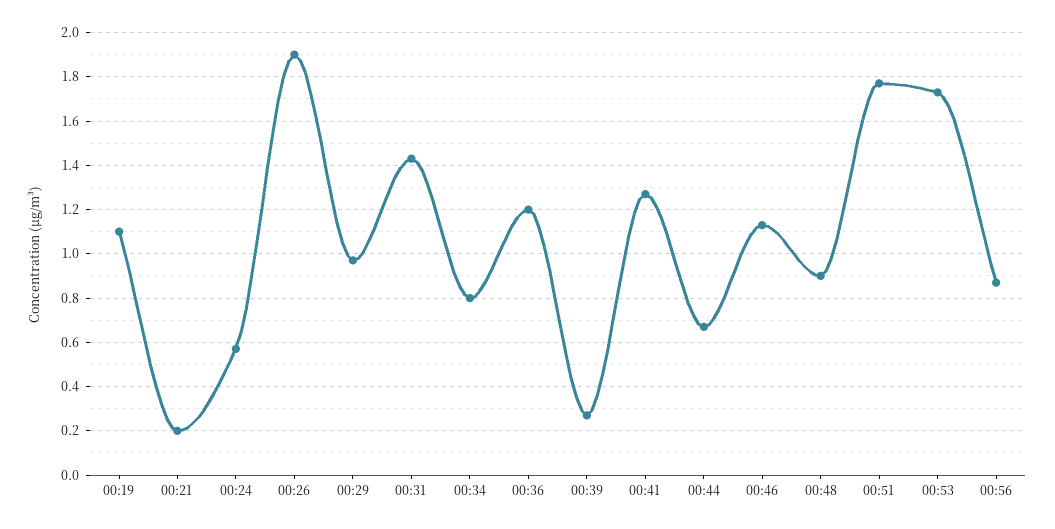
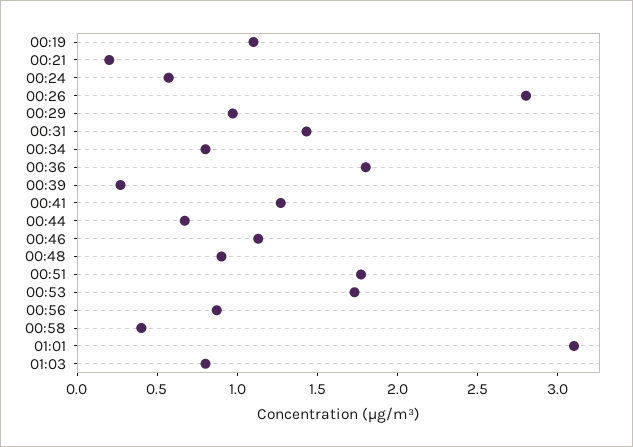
00:26: 1.9 -> 2.8
00:36: 1.2 -> 1.8
00:58: none -> 0.4
01:01: none -> 3.1
01:03: none -> 0.8

